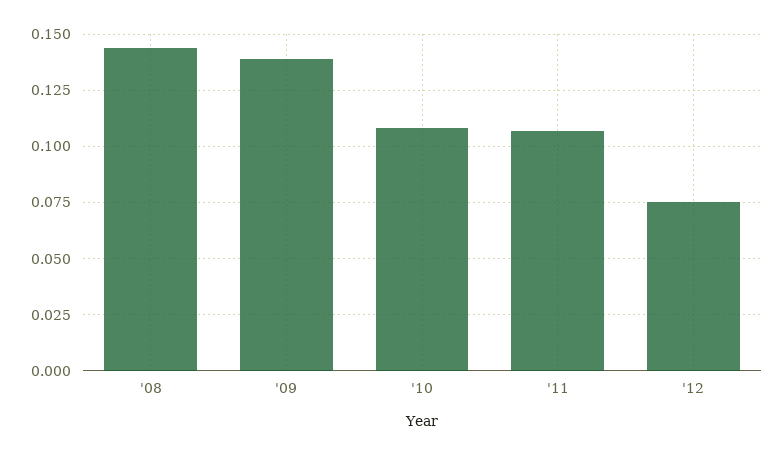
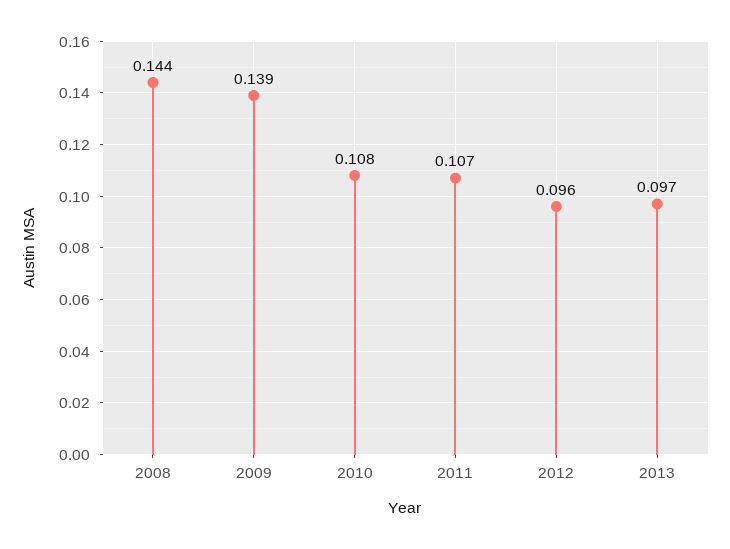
'12: 0.075 -> 0.096
2013: none -> 0.097

